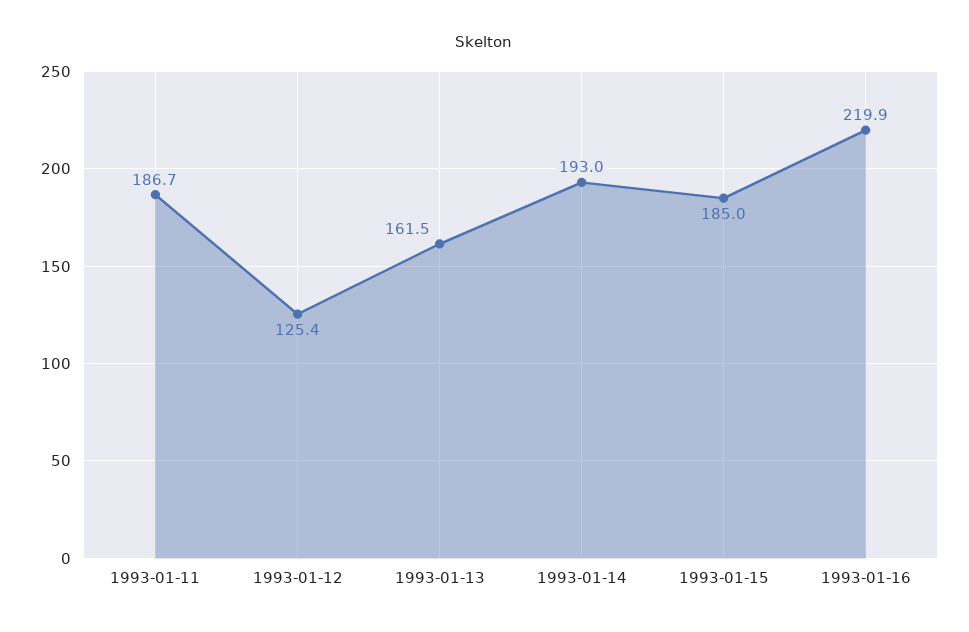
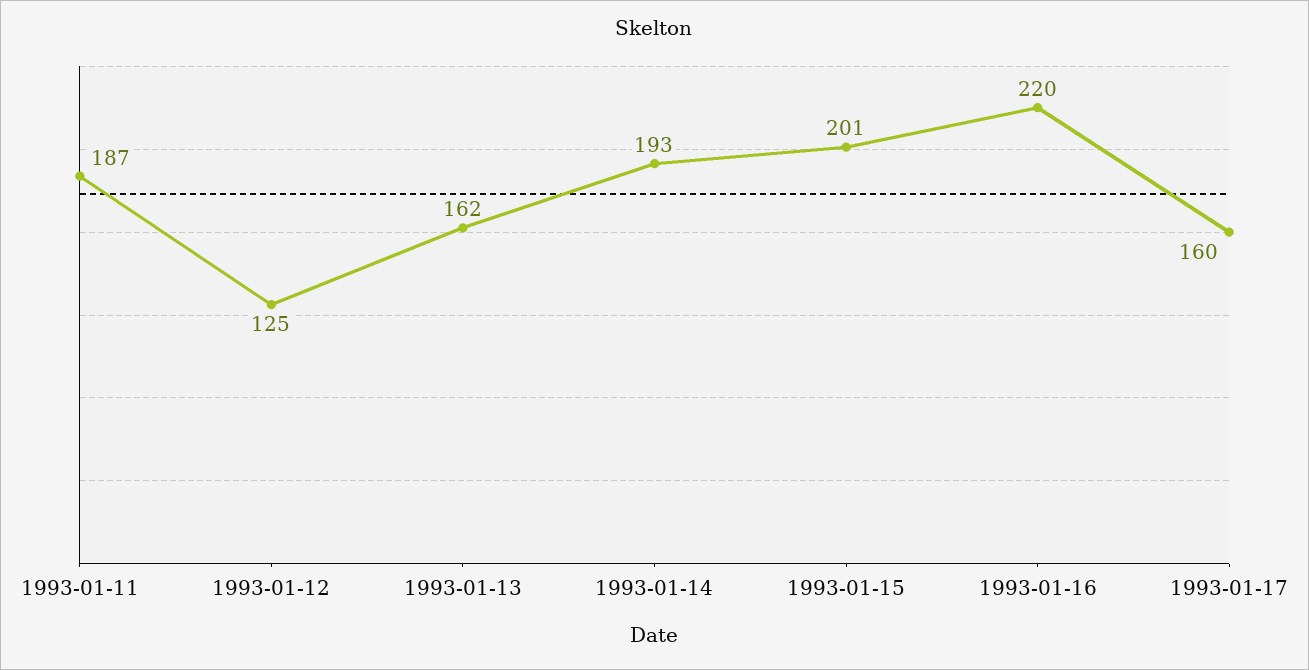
1993-01-15: 185 -> 201
1993-01-17: none -> 160

